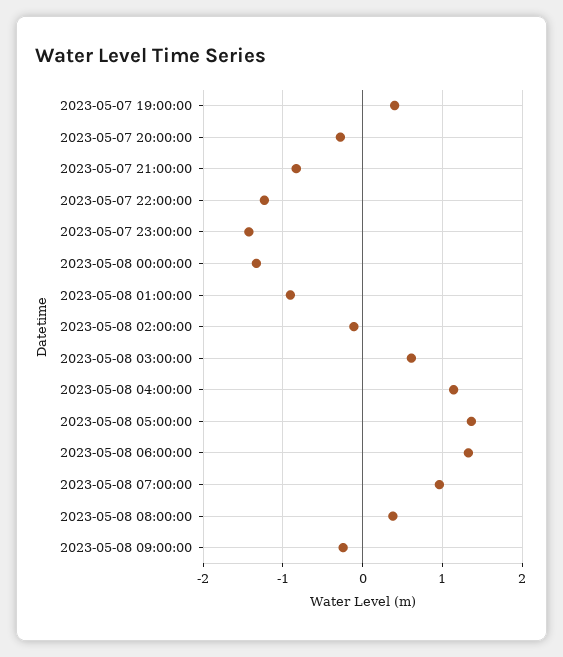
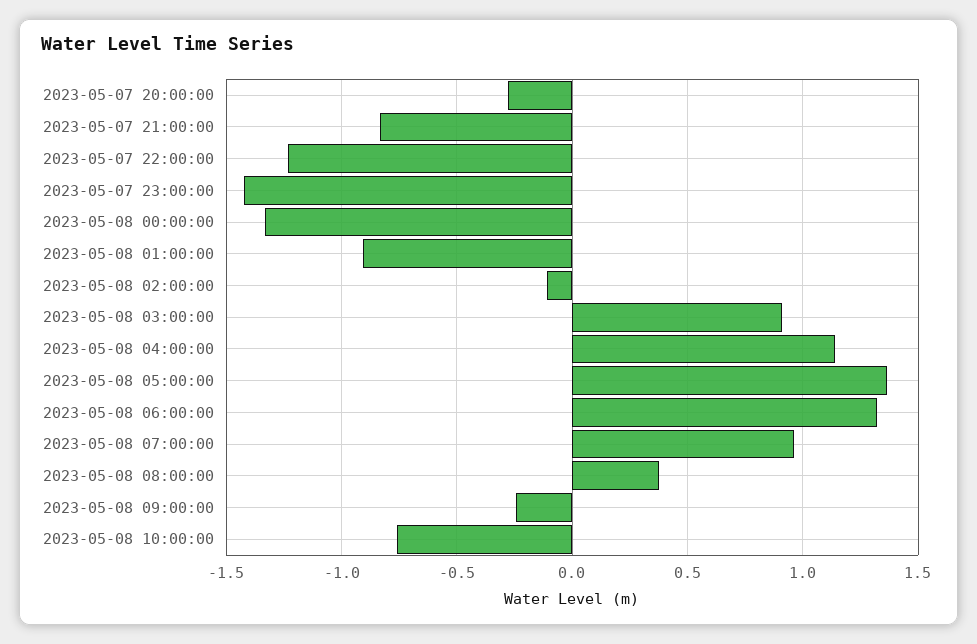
2023-05-07 19:00:00: 0.4 -> none
2023-05-08 03:00:00: 0.6 -> 0.9
2023-05-08 10:00:00: none -> -0.75

